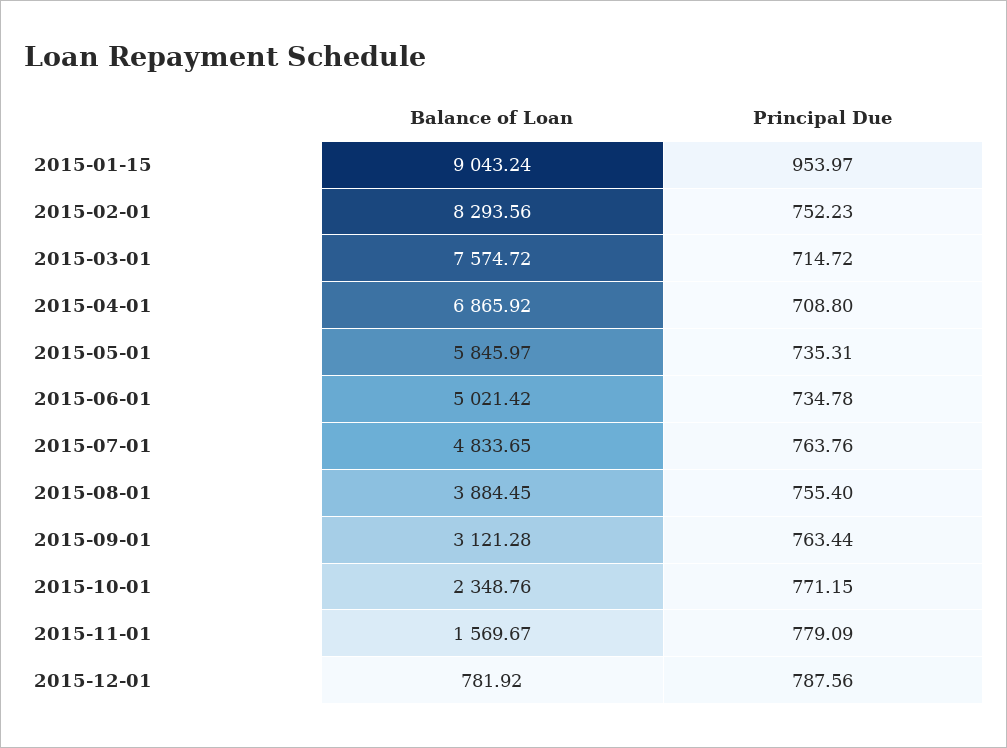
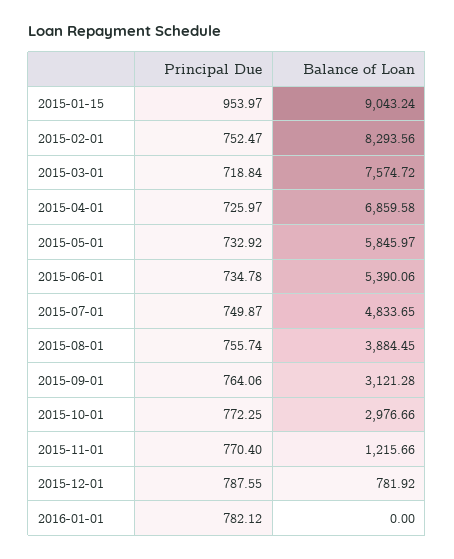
Principal Due, 2015-02-01: 752.23 -> 752.47
Principal Due, 2015-03-01: 714.72 -> 718.84
Balance of Loan, 2015-04-01: 6865.92 -> 6859.58
Principal Due, 2015-04-01: 708.8 -> 725.97
Principal Due, 2015-05-01: 735.31 -> 732.92
Balance of Loan, 2015-06-01: 5021.42 -> 5390.06
Principal Due, 2015-07-01: 763.76 -> 749.87
Principal Due, 2015-08-01: 755.4 -> 755.74
Principal Due, 2015-09-01: 763.44 -> 764.06
Balance of Loan, 2015-10-01: 2348.76 -> 2976.66
Principal Due, 2015-10-01: 771.15 -> 772.25
Balance of Loan, 2015-11-01: 1569.67 -> 1215.66
Principal Due, 2015-11-01: 779.09 -> 770.4
Principal Due, 2015-12-01: 787.56 -> 787.55
Principal Due, 2016-01-01: none -> 782.12
Balance of Loan, 2016-01-01: none -> 0

